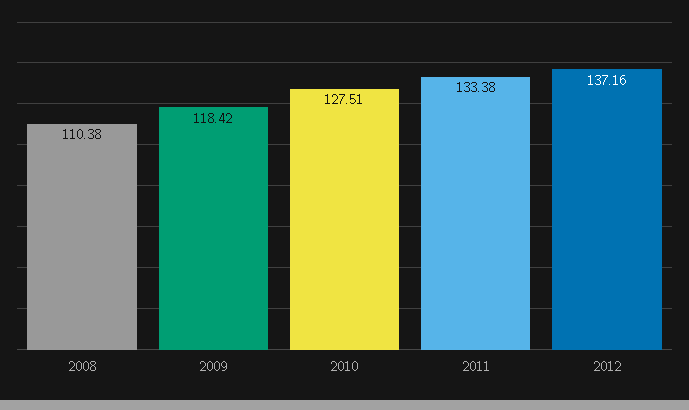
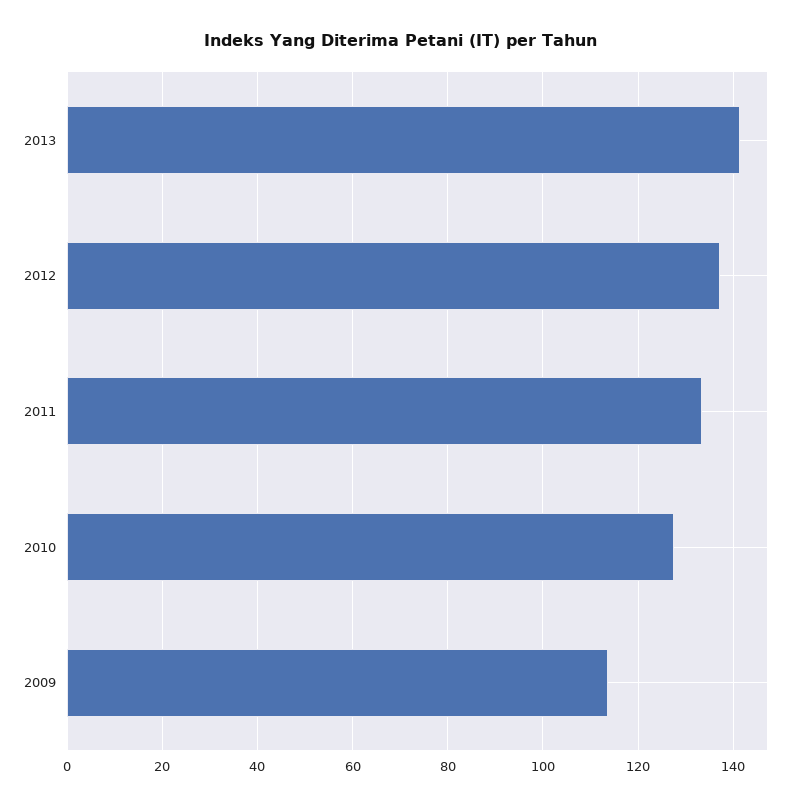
2008: 110.38 -> none
2009: 118.42 -> 114
2013: none -> 142

